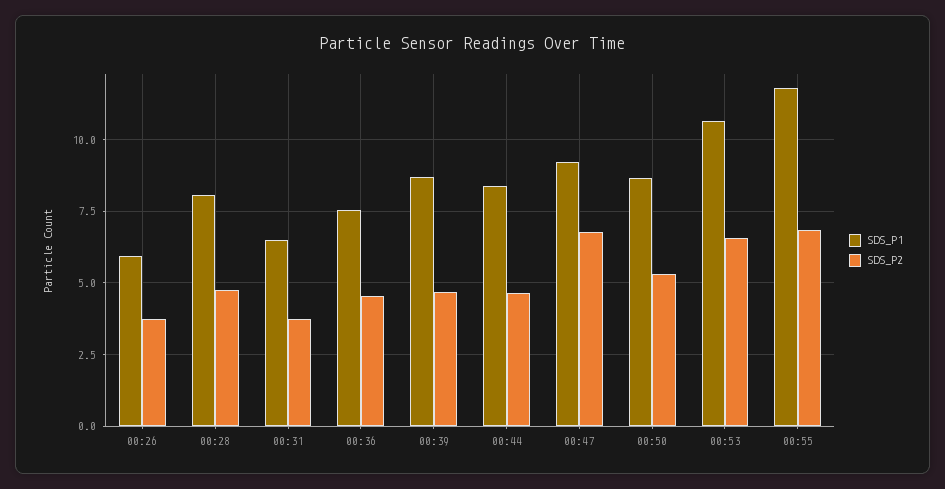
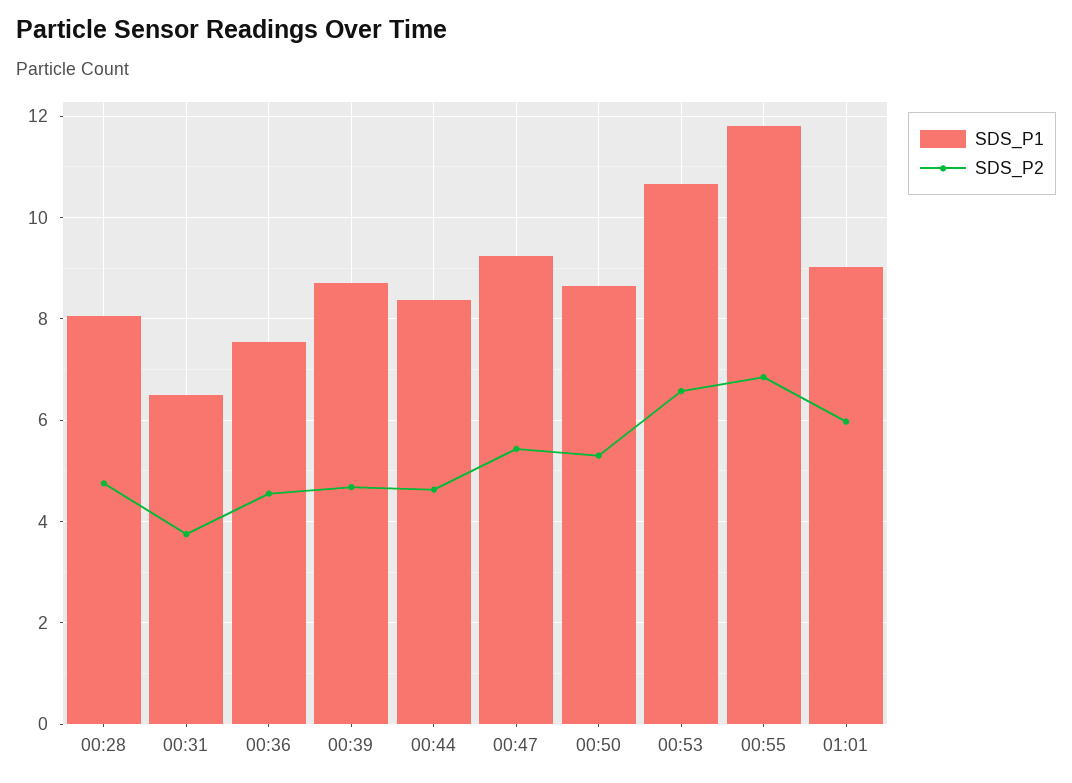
SDS_P1, 00:26: 6 -> none
SDS_P2, 00:26: 3.75 -> none
SDS_P2, 00:47: 6.75 -> 5.4
SDS_P1, 01:01: none -> 9
SDS_P2, 01:01: none -> 6

